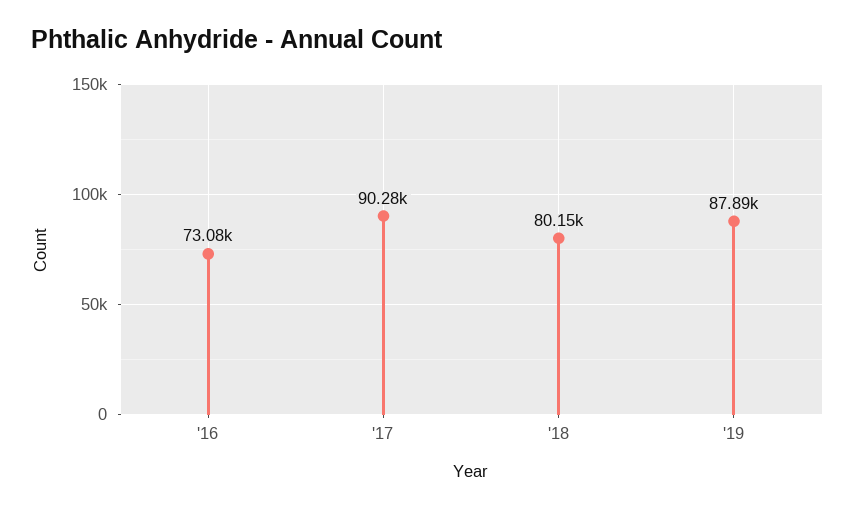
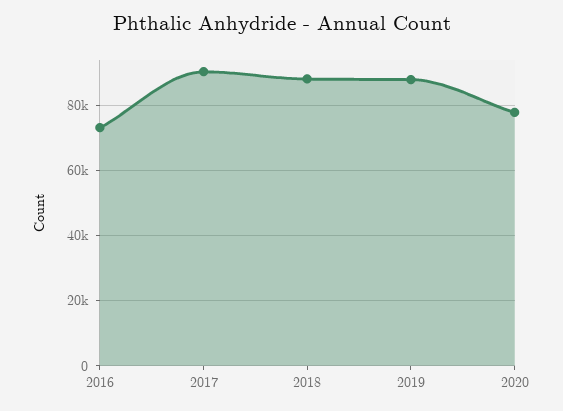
'18: 80150 -> 88000
2020: none -> 78000

